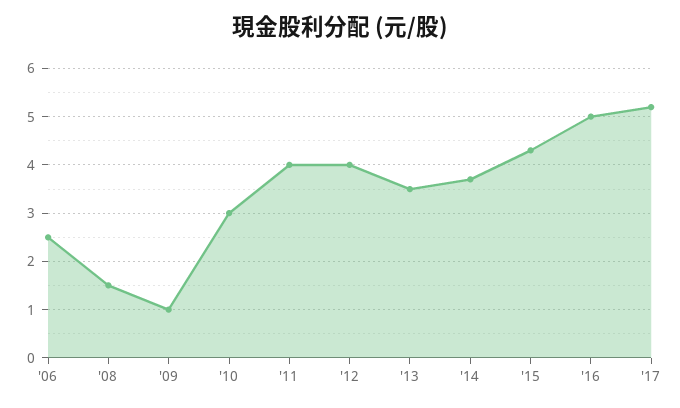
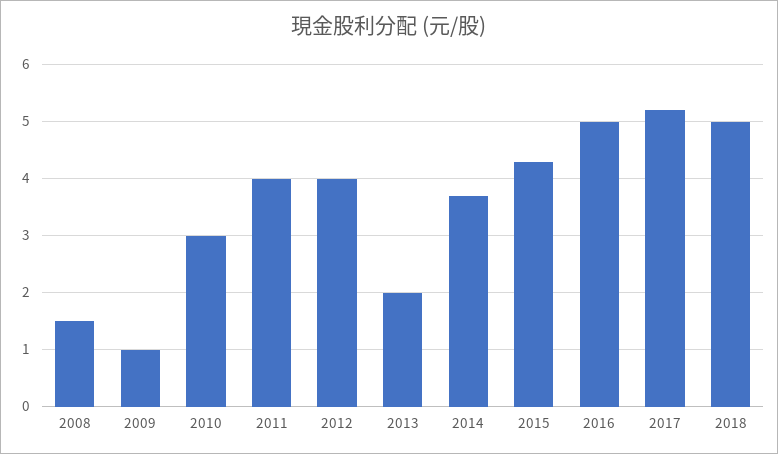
'06: 2.5 -> none
'13: 3.5 -> 2
2018: none -> 5

